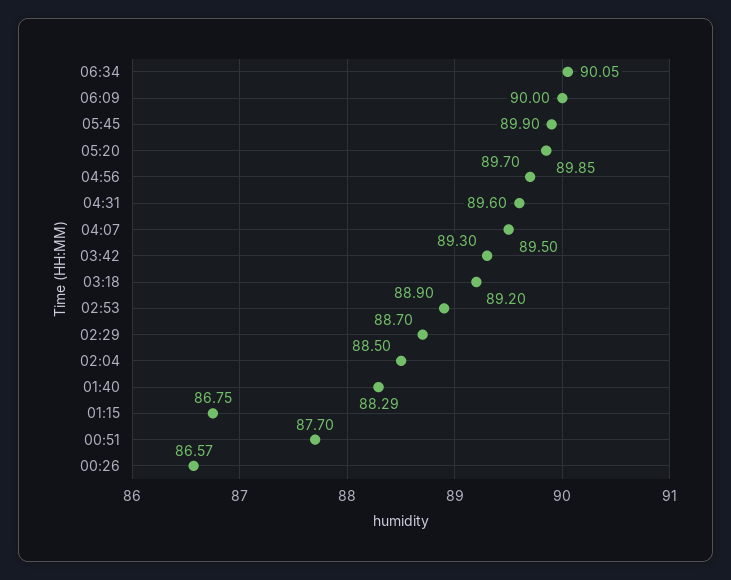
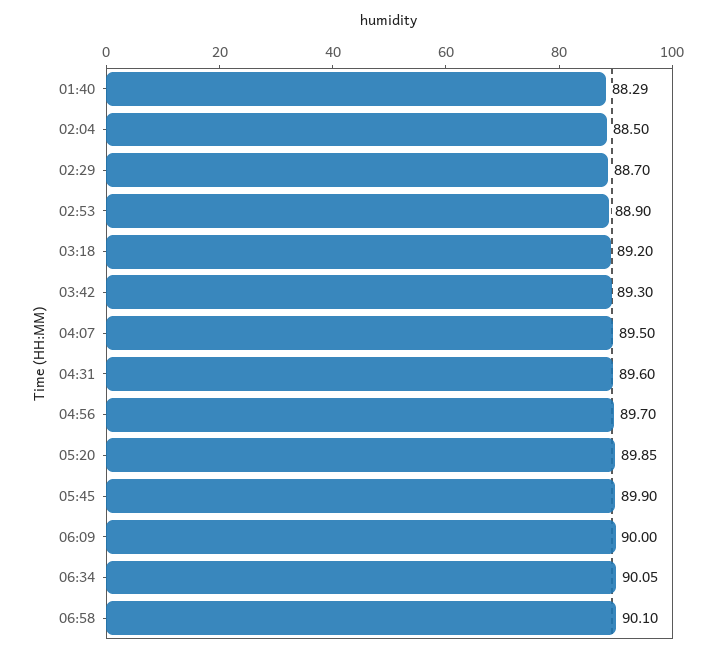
01:15: 86.75 -> none
00:51: 87.7 -> none
00:26: 86.57 -> none
06:58: none -> 90.1

